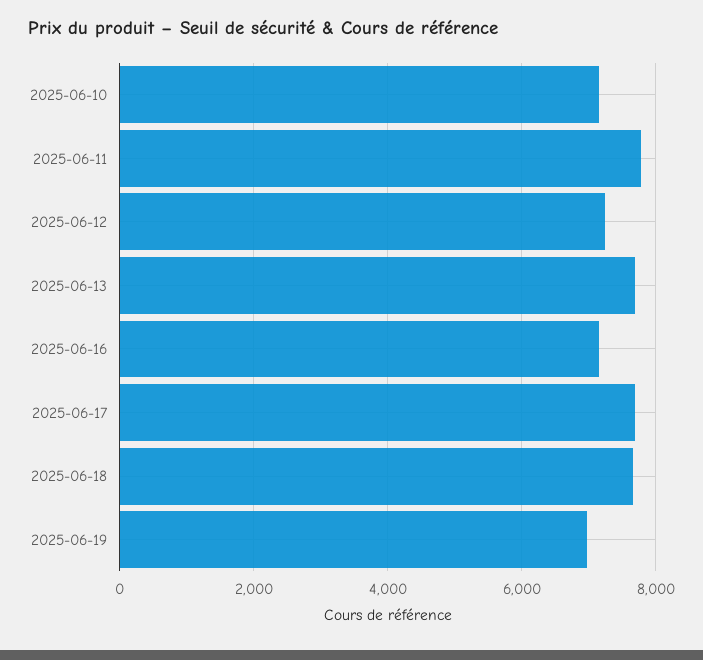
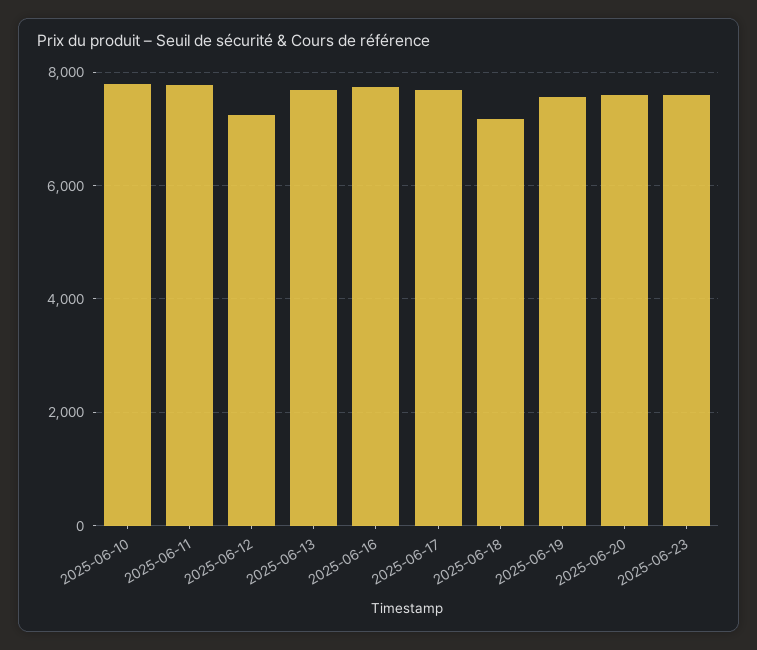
2025-06-10: 7200 -> 7800
2025-06-16: 7200 -> 7800
2025-06-18: 7600 -> 7200
2025-06-19: 7000 -> 7600
2025-06-20: none -> 7600
2025-06-23: none -> 7600

